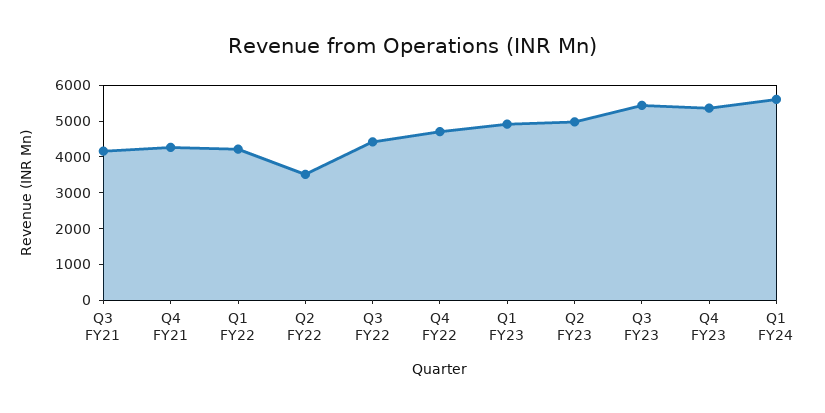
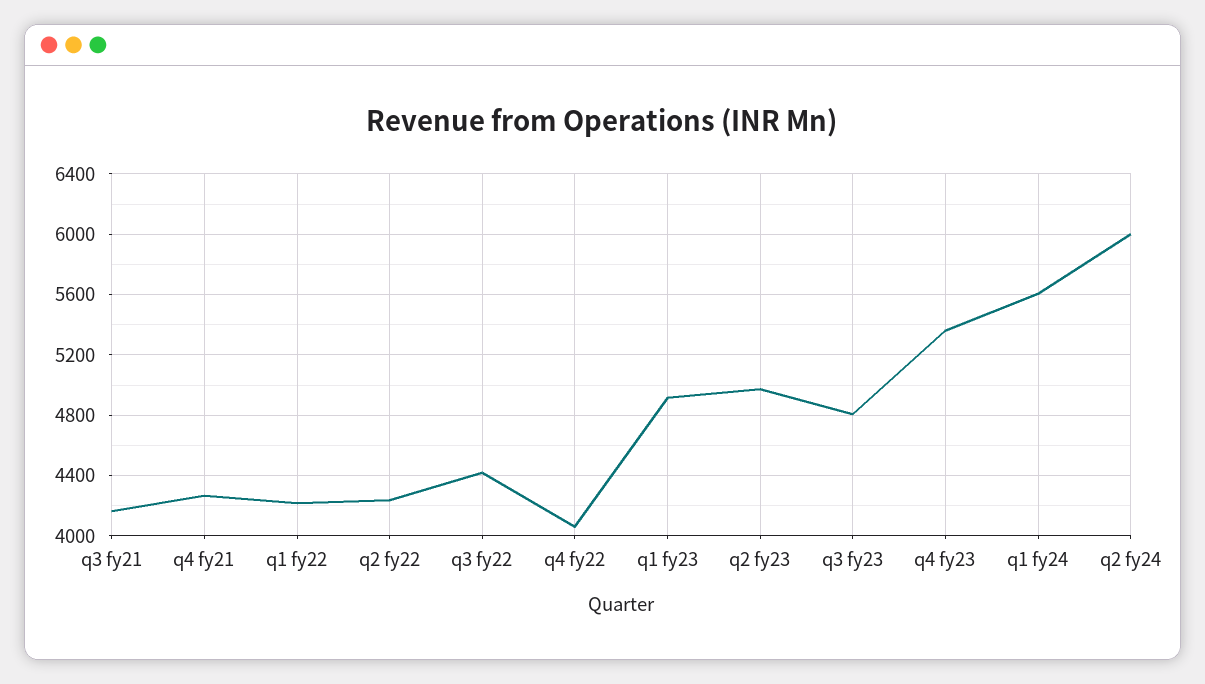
Q2 FY22: 3500 -> 4250
Q4 FY22: 4750 -> 4050
Q3 FY23: 5500 -> 4800
q2 fy24: none -> 6000

